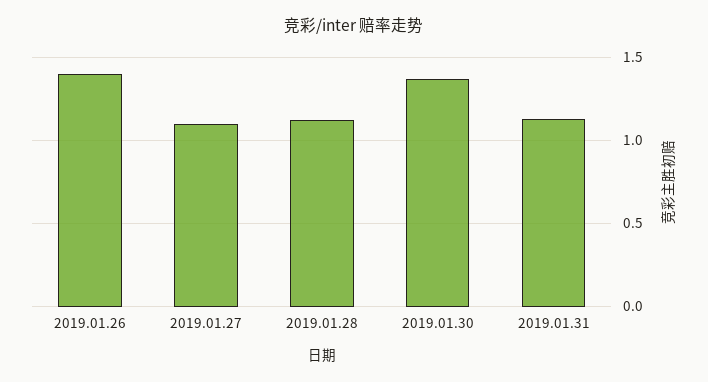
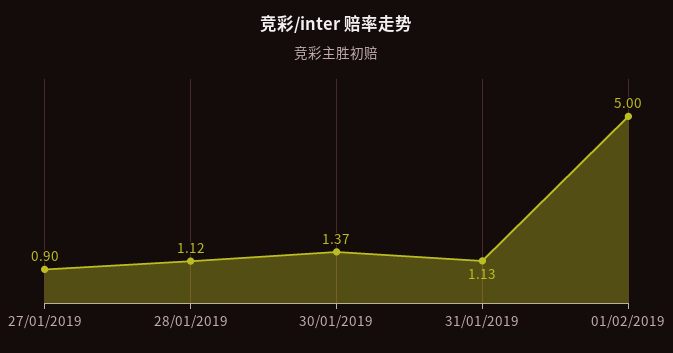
2019.01.26: 1.4 -> none
2019.01.27: 1.1 -> 0.9
01/02/2019: none -> 5

